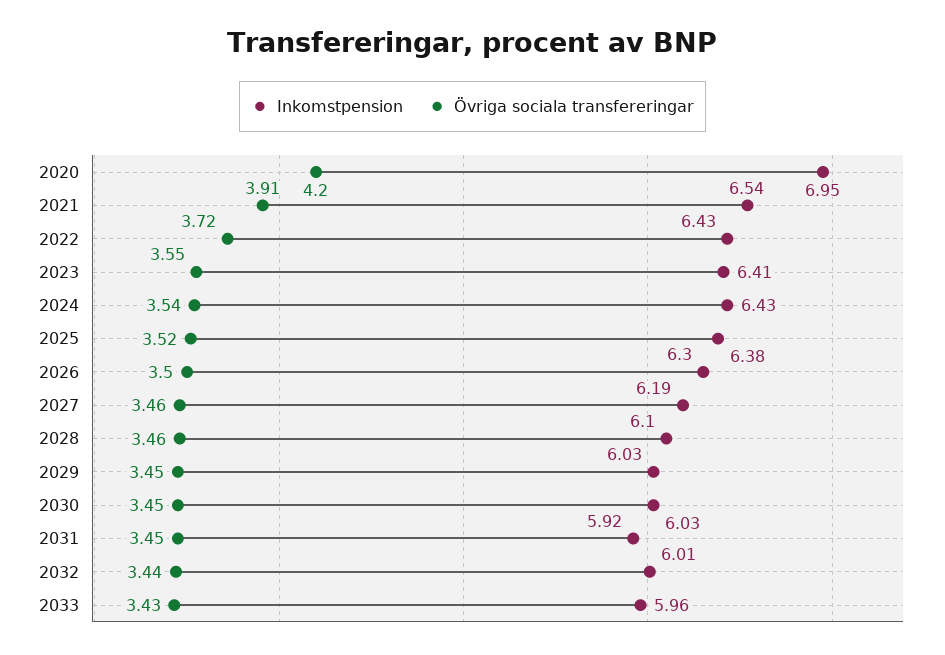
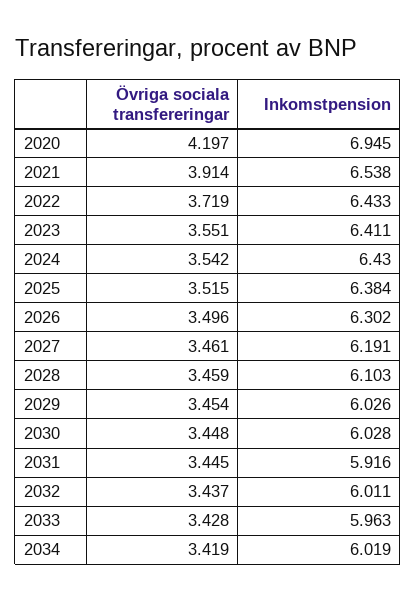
Övriga sociala transfereringar, 2034: none -> 3.419
Inkomstpension, 2034: none -> 6.019

